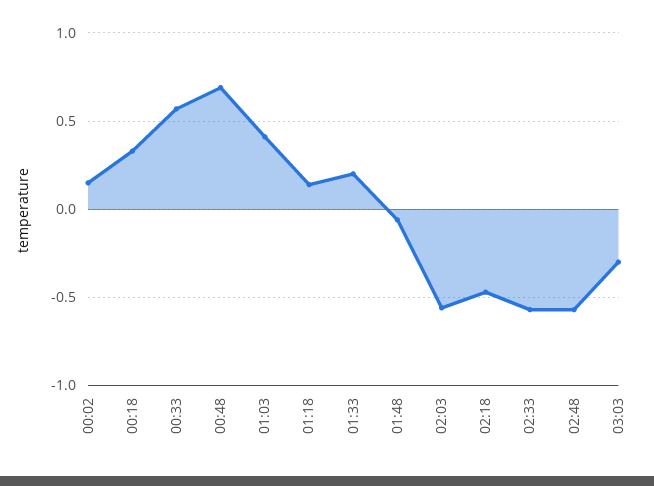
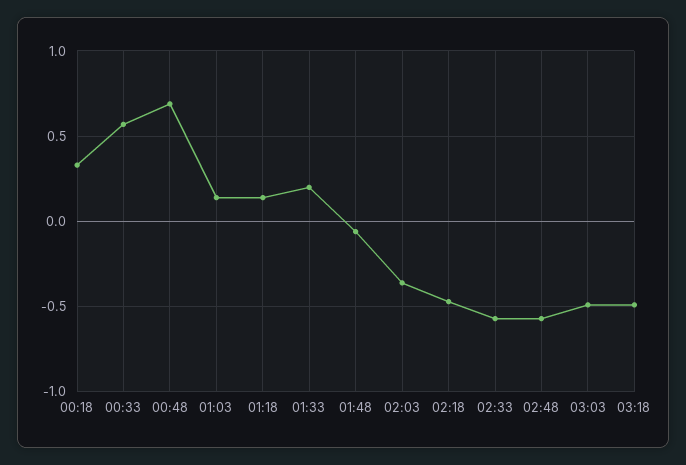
00:02: 0.15 -> none
01:03: 0.4 -> 0.15
02:03: -0.55 -> -0.35
03:03: -0.3 -> -0.5
03:18: none -> -0.5

